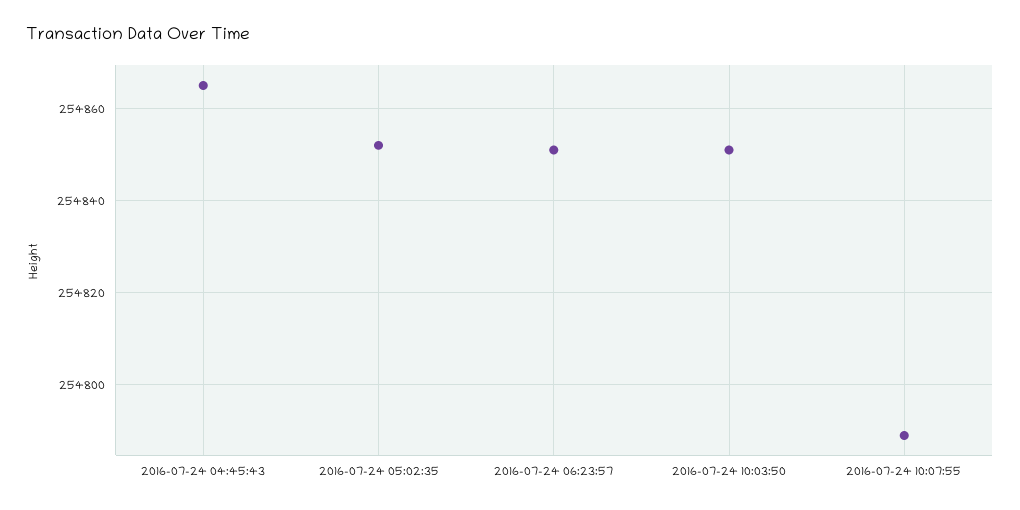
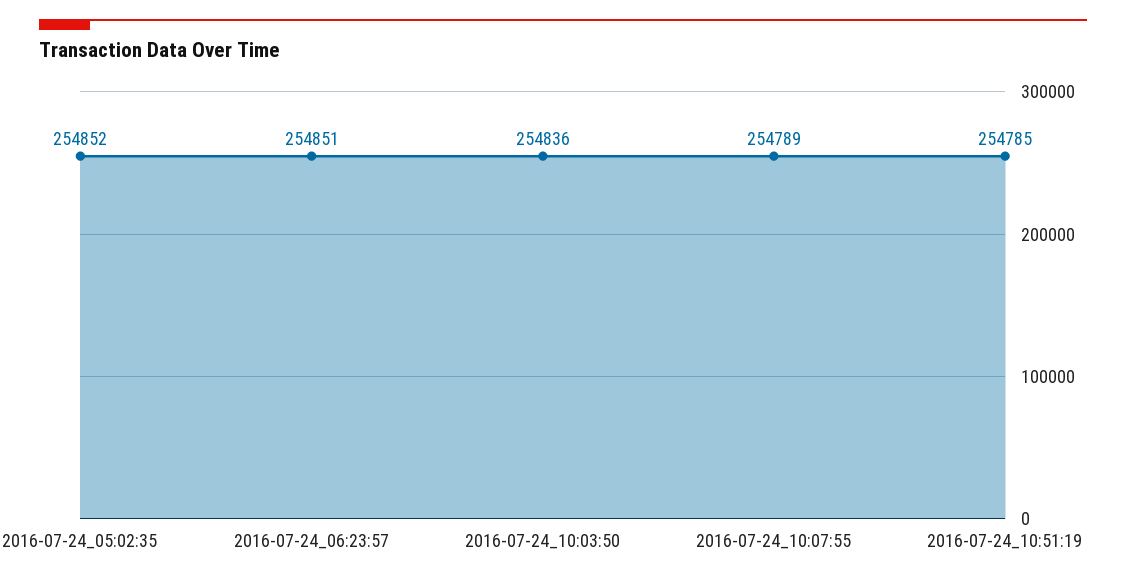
2016-07-24 04:45:43: 254865 -> none
2016-07-24 10:03:50: 254850 -> 254836
2016-07-24_10:51:19: none -> 254785

